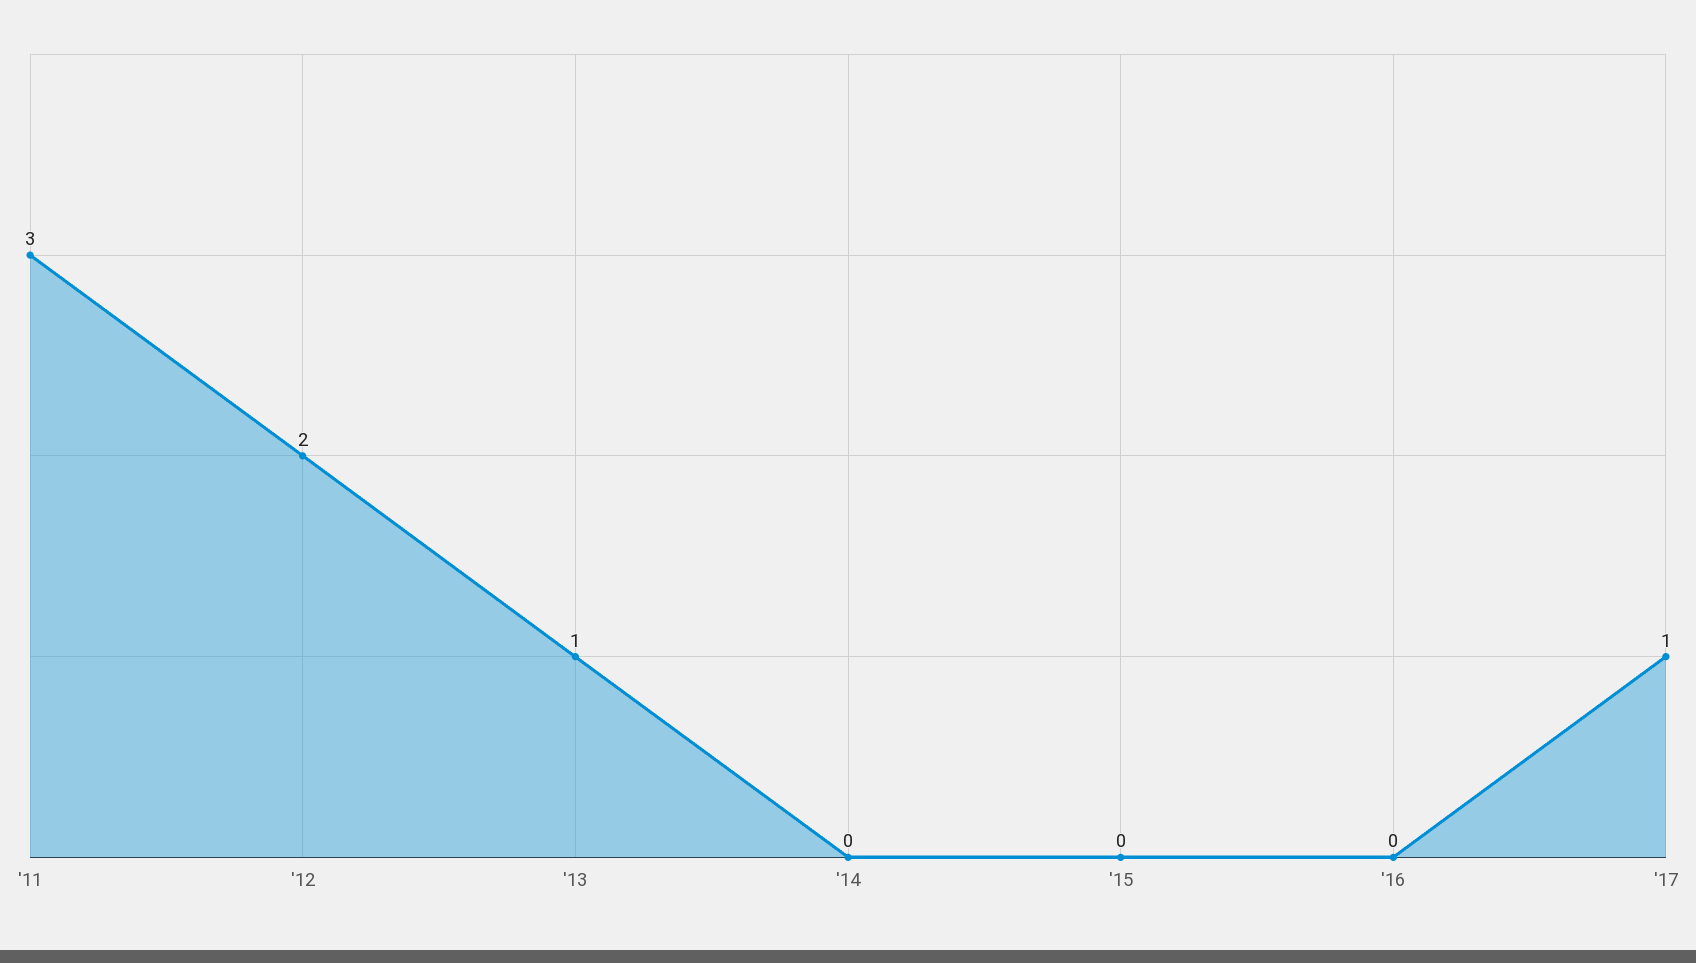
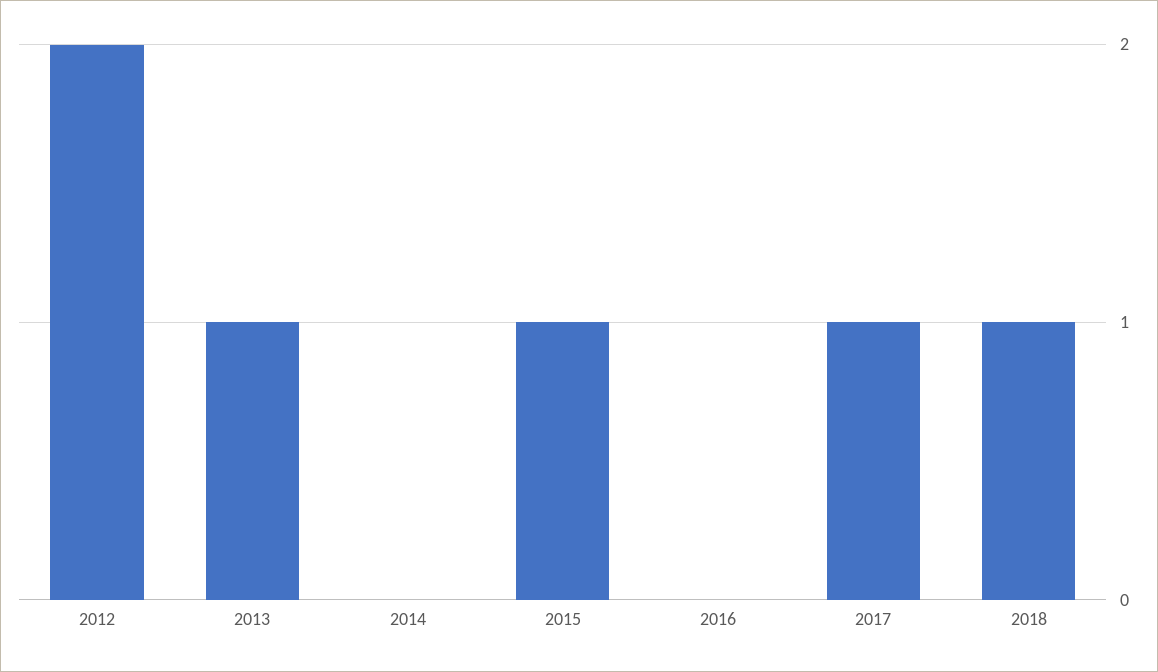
'11: 3 -> none
'15: 0 -> 1
2018: none -> 1

